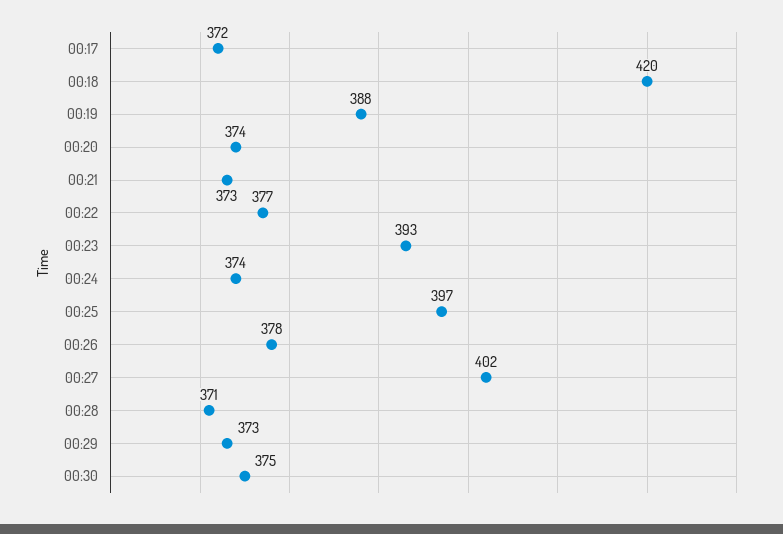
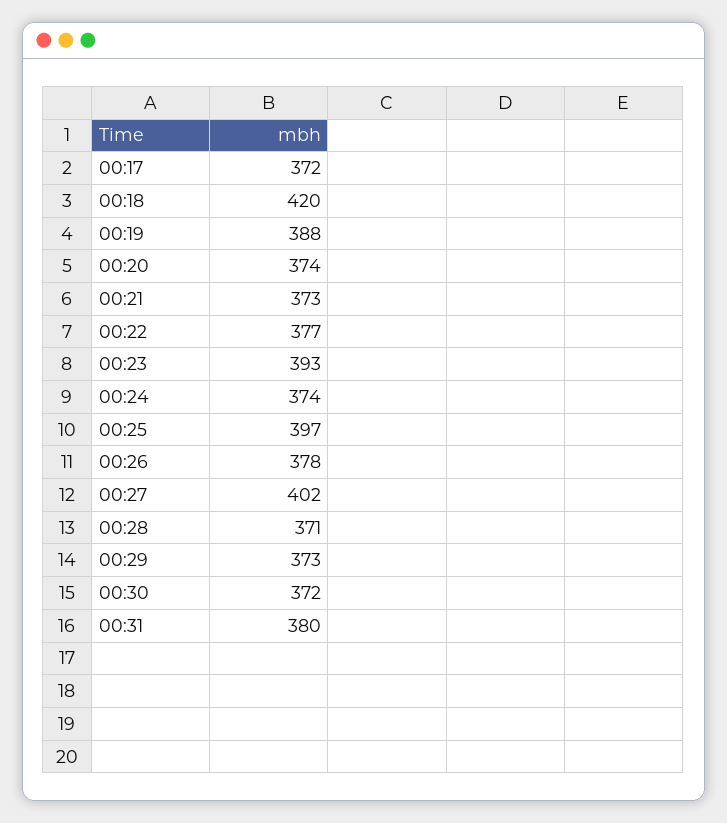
00:30: 375 -> 372
00:31: none -> 380

